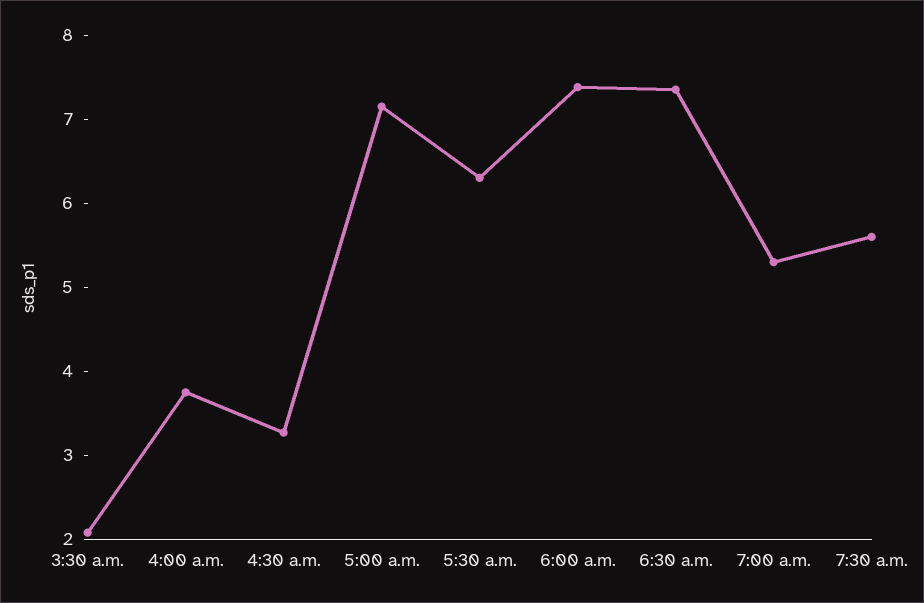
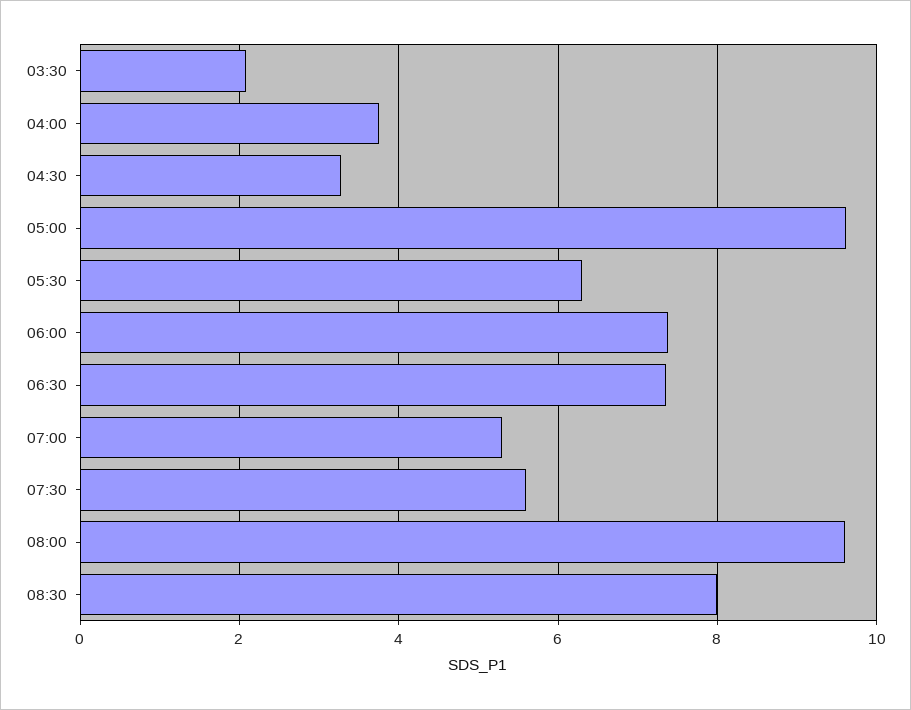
5:00 a.m.: 7.2 -> 9.6
08:00: none -> 9.6
08:30: none -> 8

